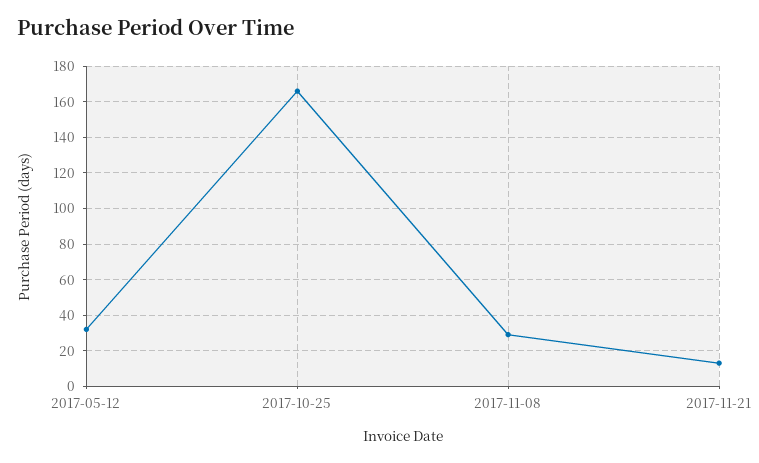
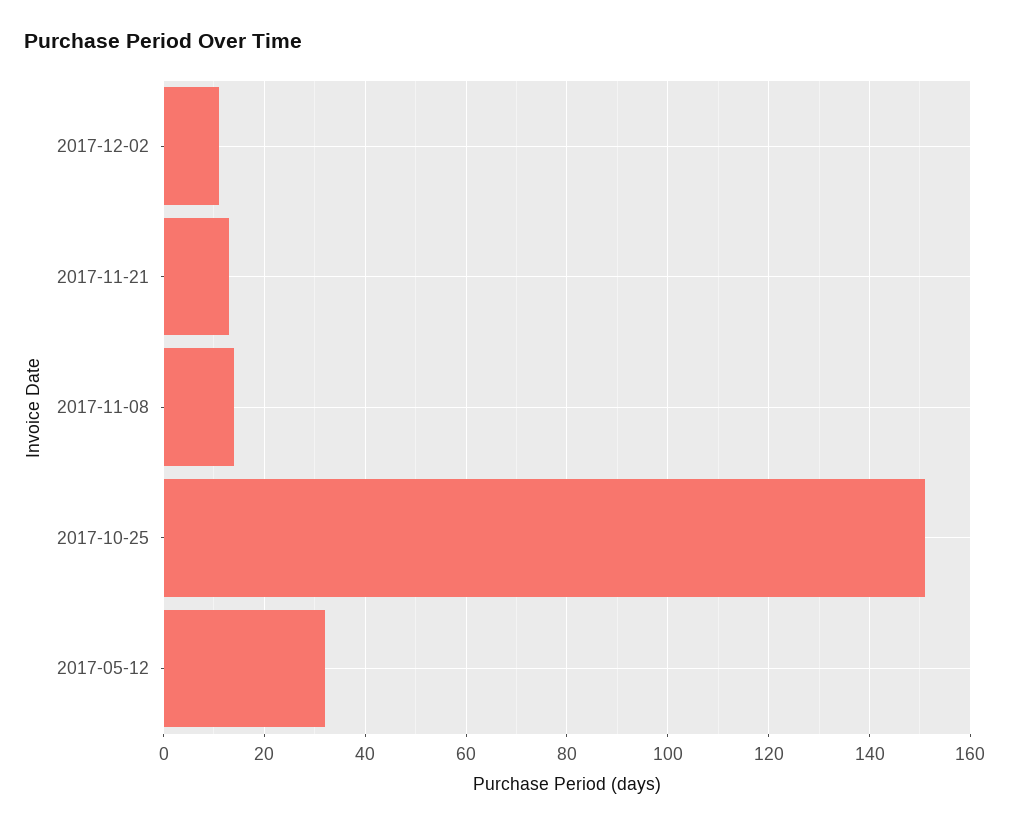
2017-10-25: 165 -> 150
2017-11-08: 30 -> 15
2017-12-02: none -> 10

